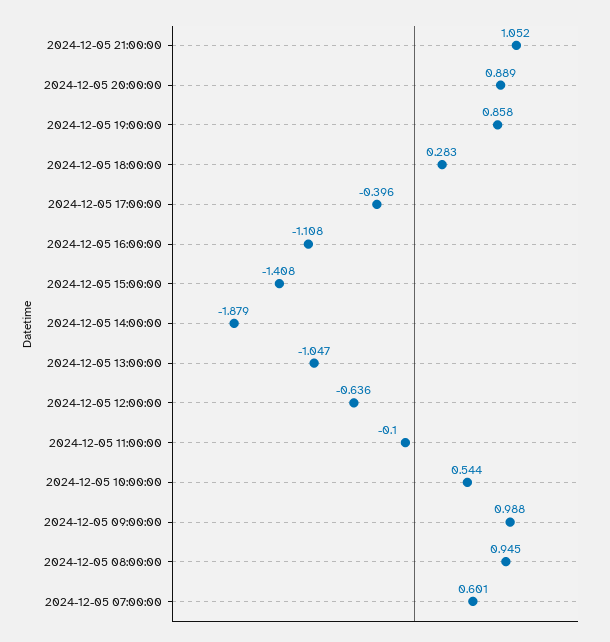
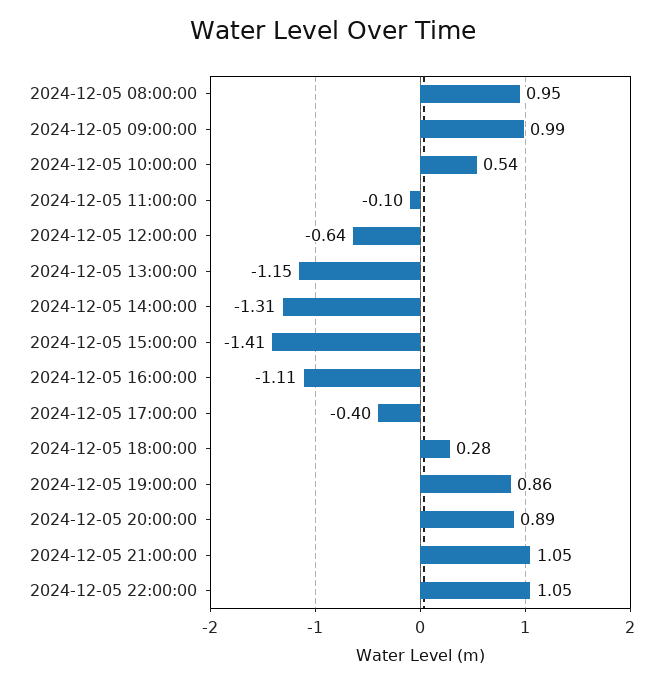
2024-12-05 14:00:00: -1.879 -> -1.31
2024-12-05 13:00:00: -1.047 -> -1.15
2024-12-05 07:00:00: 0.601 -> none
2024-12-05 22:00:00: none -> 1.05

